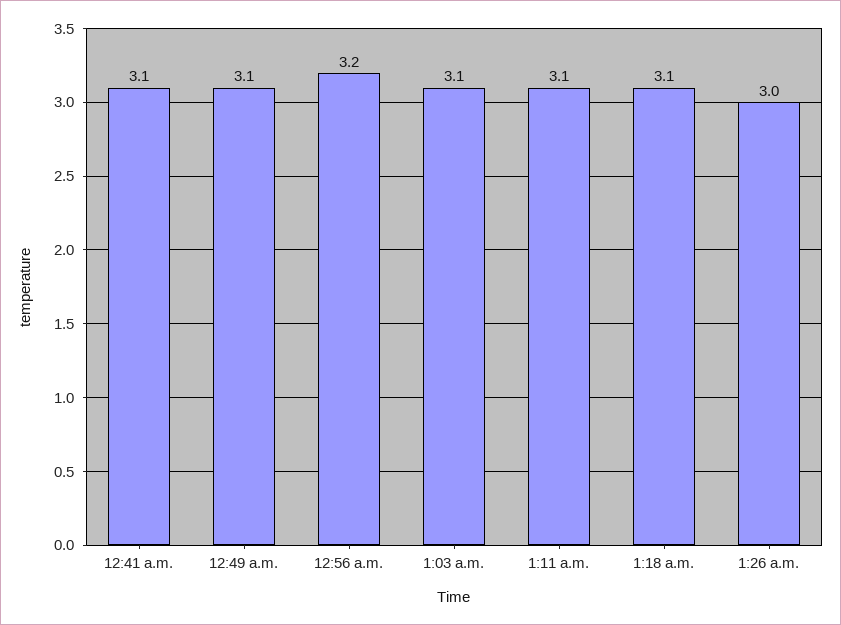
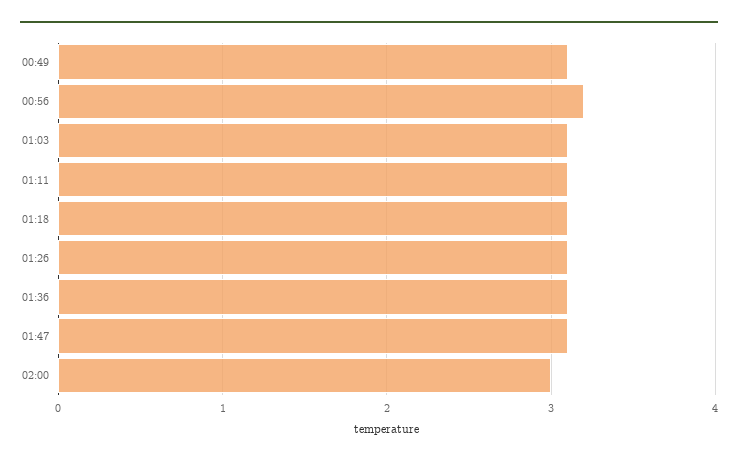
12:41 a.m.: 3.1 -> none
1:26 a.m.: 3 -> 3.1
01:36: none -> 3.1
01:47: none -> 3.1
02:00: none -> 3

